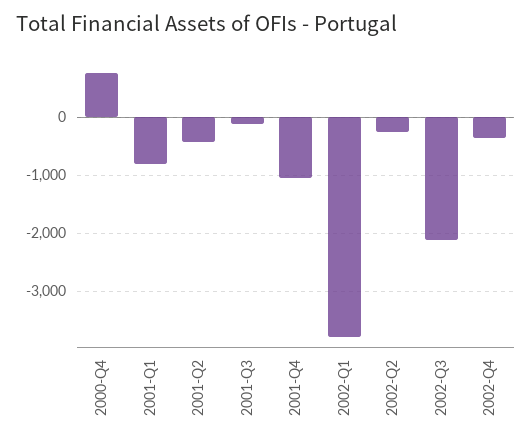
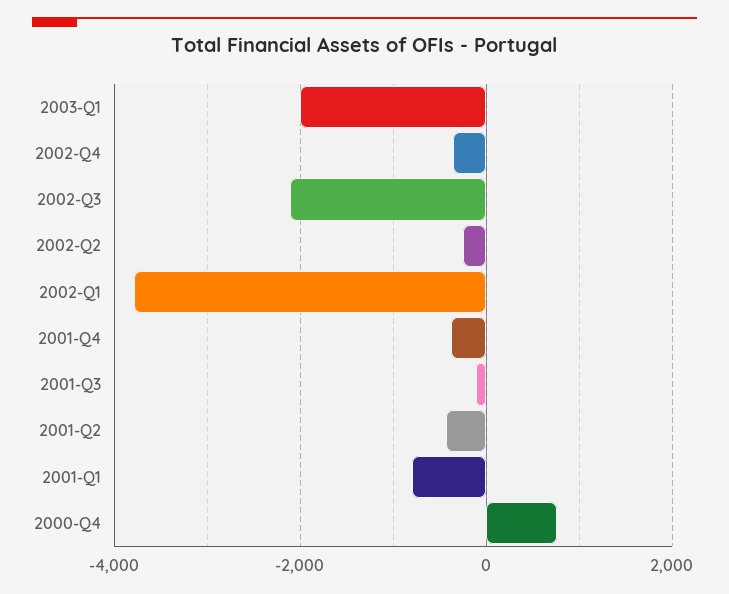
2001-Q4: -1000 -> -400
2003-Q1: none -> -2000

